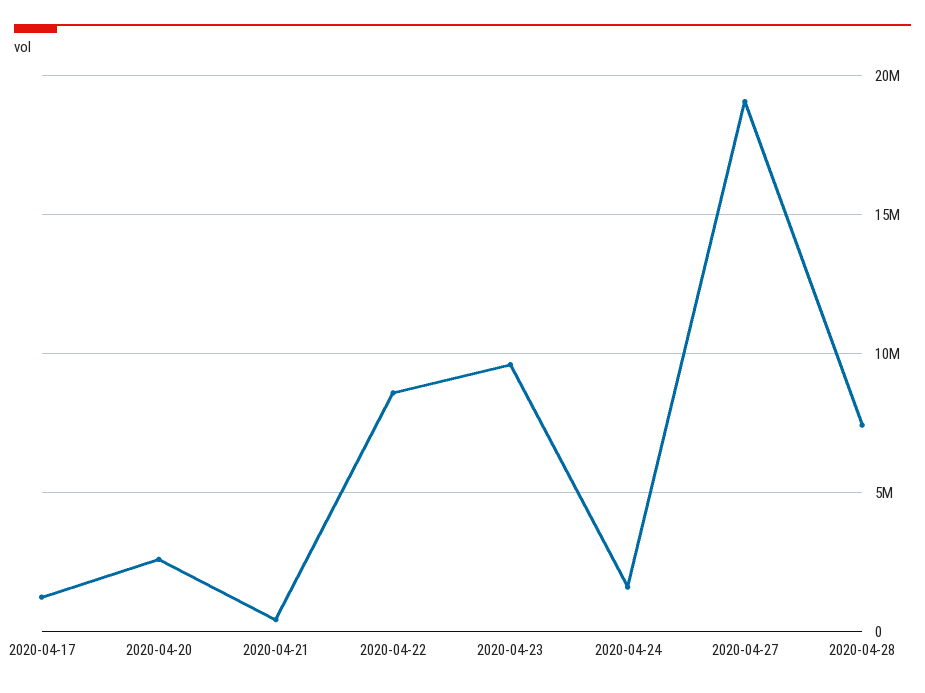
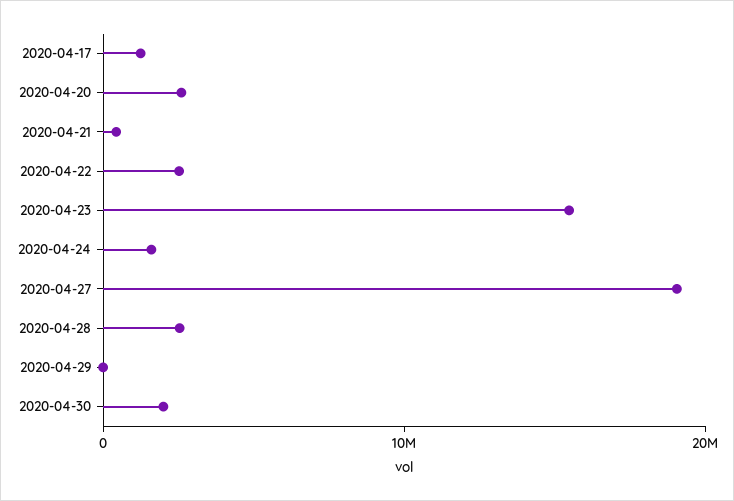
2020-04-22: 8500000 -> 2000000
2020-04-23: 9500000 -> 16000000
2020-04-28: 7500000 -> 2000000
2020-04-29: none -> 0
2020-04-30: none -> 2000000

